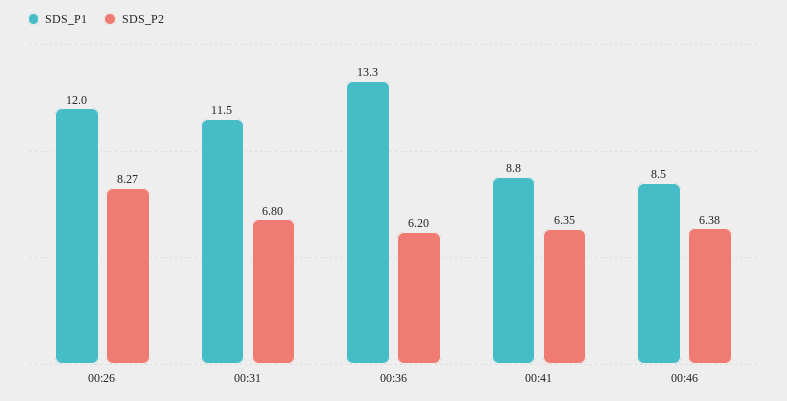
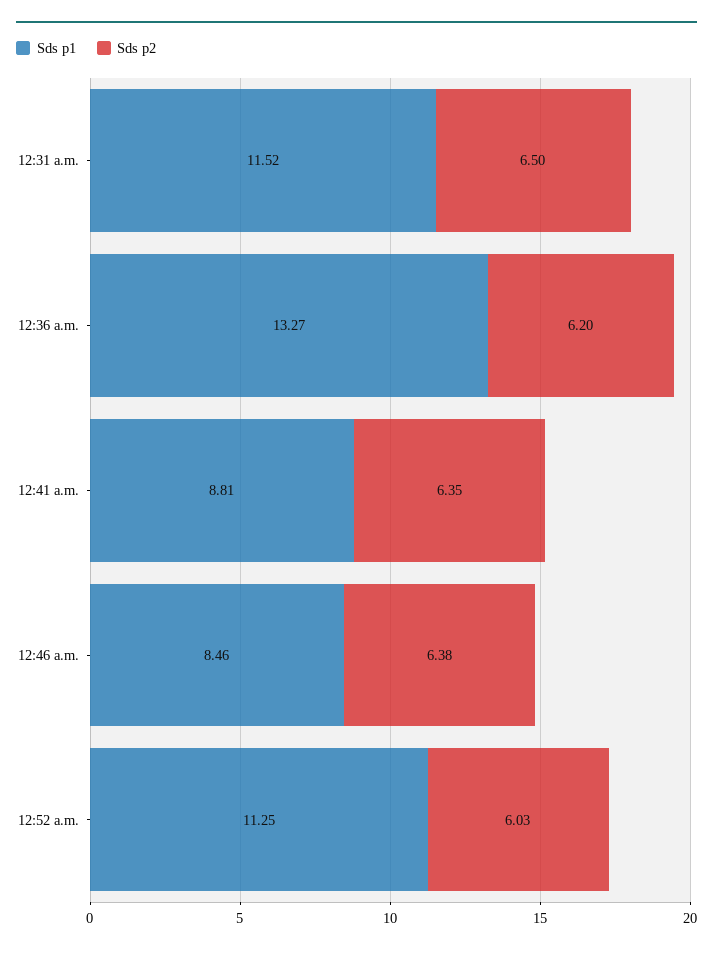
SDS_P1, 00:26: 12 -> none
SDS_P2, 00:26: 8.27 -> none
SDS_P2, 00:31: 6.8 -> 6.5
SDS_P1, 12:52 a.m.: none -> 11.25
SDS_P2, 12:52 a.m.: none -> 6.03

